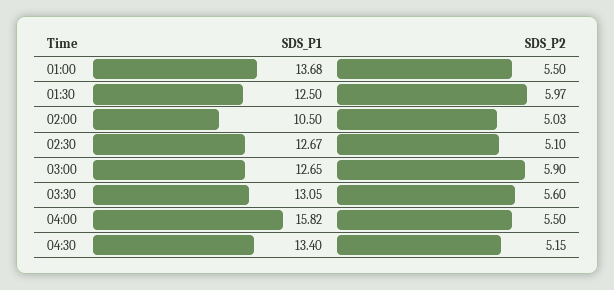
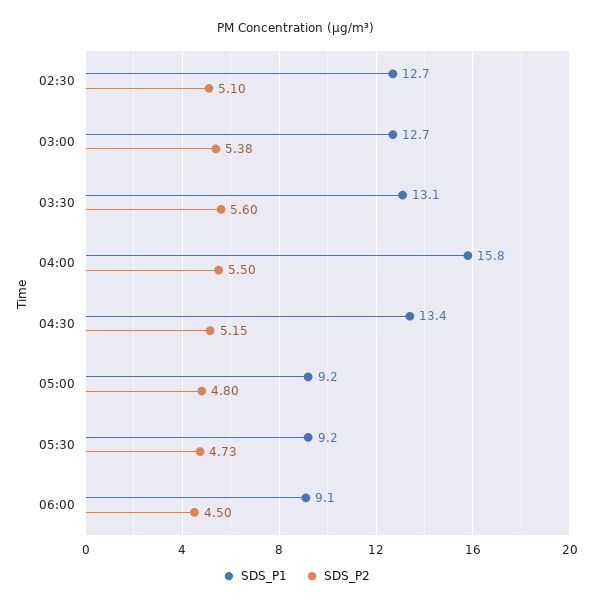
SDS_P1, 01:00: 13.68 -> none
SDS_P2, 01:00: 5.5 -> none
SDS_P1, 01:30: 12.5 -> none
SDS_P2, 01:30: 5.97 -> none
SDS_P1, 02:00: 10.5 -> none
SDS_P2, 02:00: 5.03 -> none
SDS_P2, 03:00: 5.9 -> 5.38
SDS_P1, 05:00: none -> 9.2
SDS_P2, 05:00: none -> 4.8
SDS_P1, 05:30: none -> 9.2
SDS_P2, 05:30: none -> 4.73
SDS_P1, 06:00: none -> 9.1
SDS_P2, 06:00: none -> 4.5

